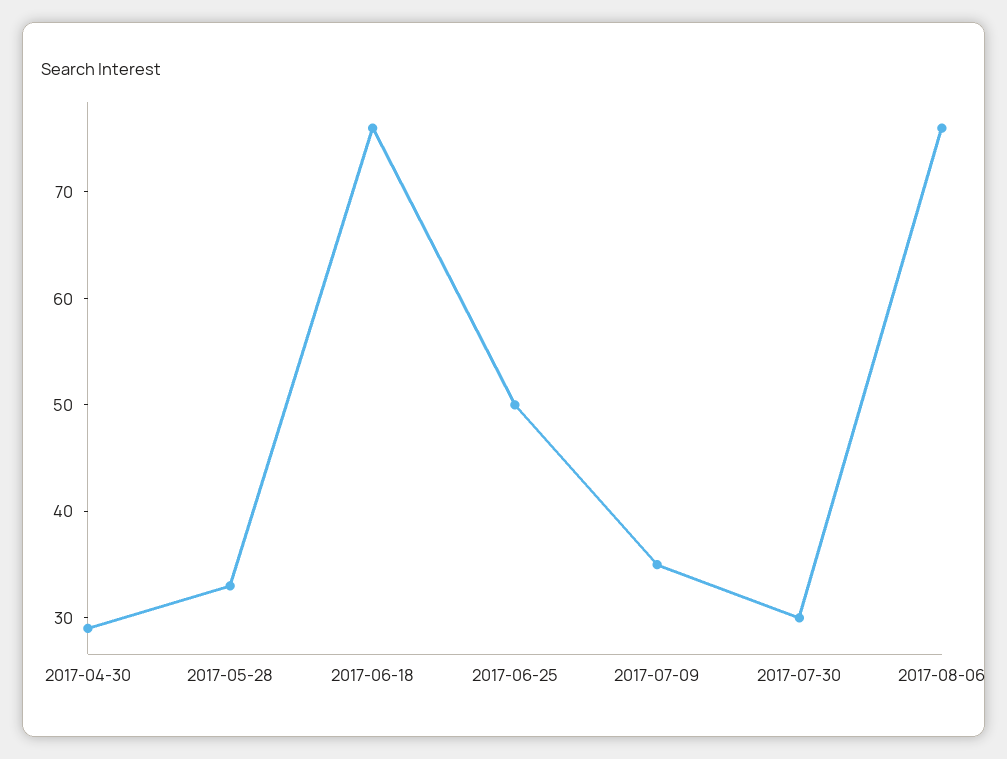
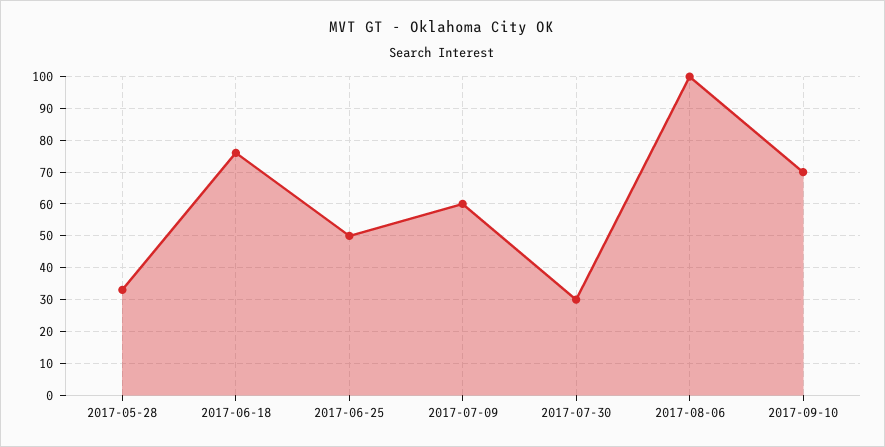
2017-04-30: 29 -> none
2017-07-09: 35 -> 60
2017-08-06: 76 -> 100
2017-09-10: none -> 70

